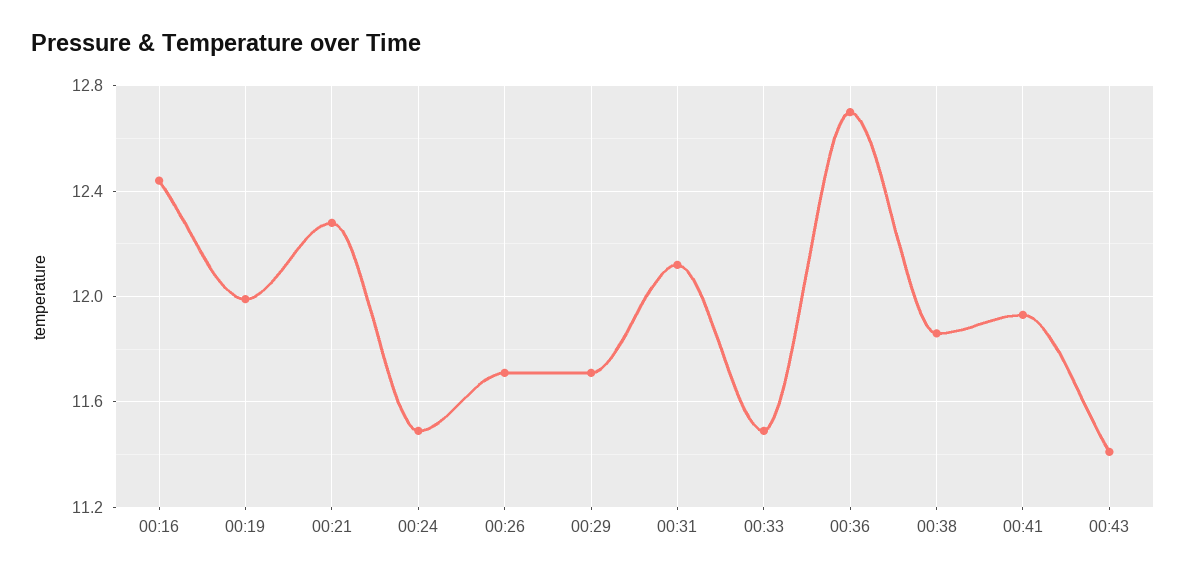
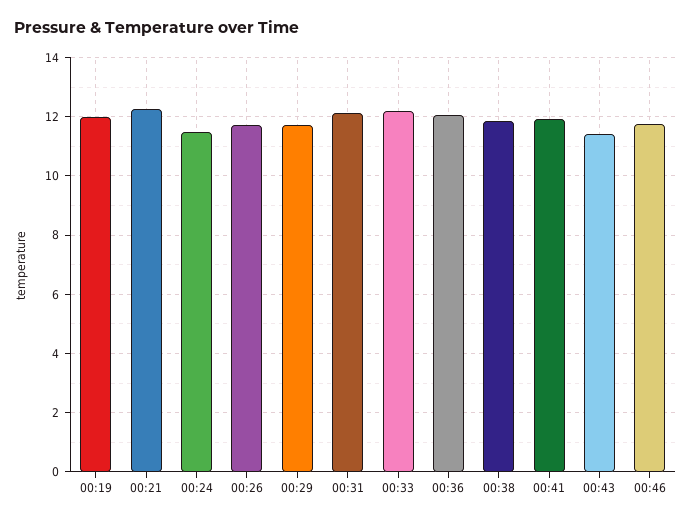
00:16: 12.45 -> none
00:33: 11.5 -> 12.25
00:36: 12.7 -> 12
00:46: none -> 11.75

